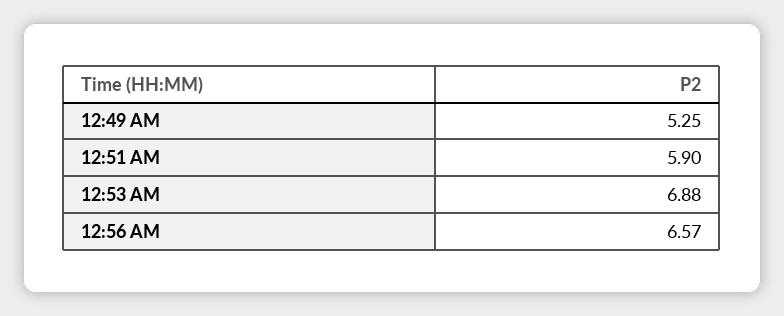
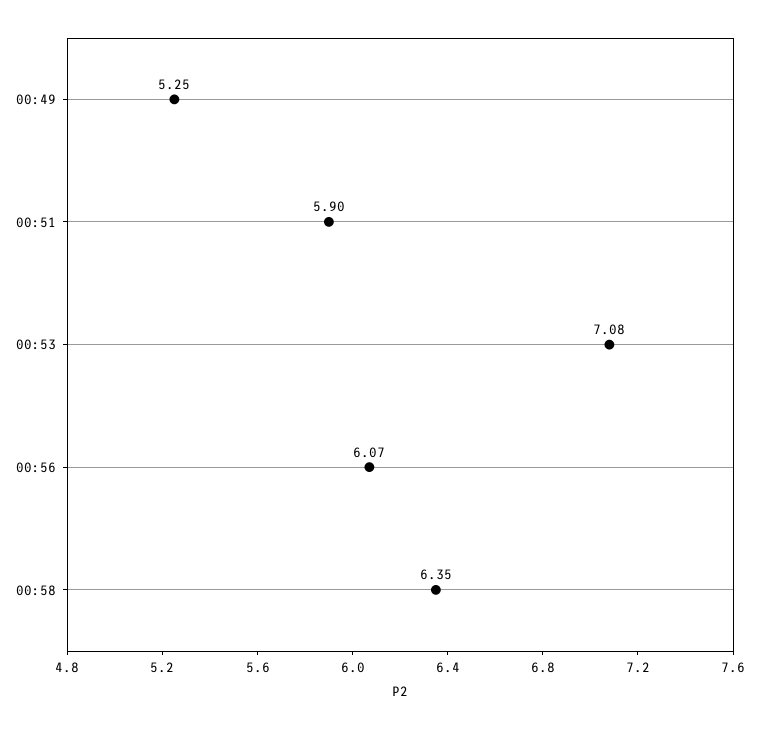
12:53 AM: 6.88 -> 7.08
12:56 AM: 6.57 -> 6.07
00:58: none -> 6.35

